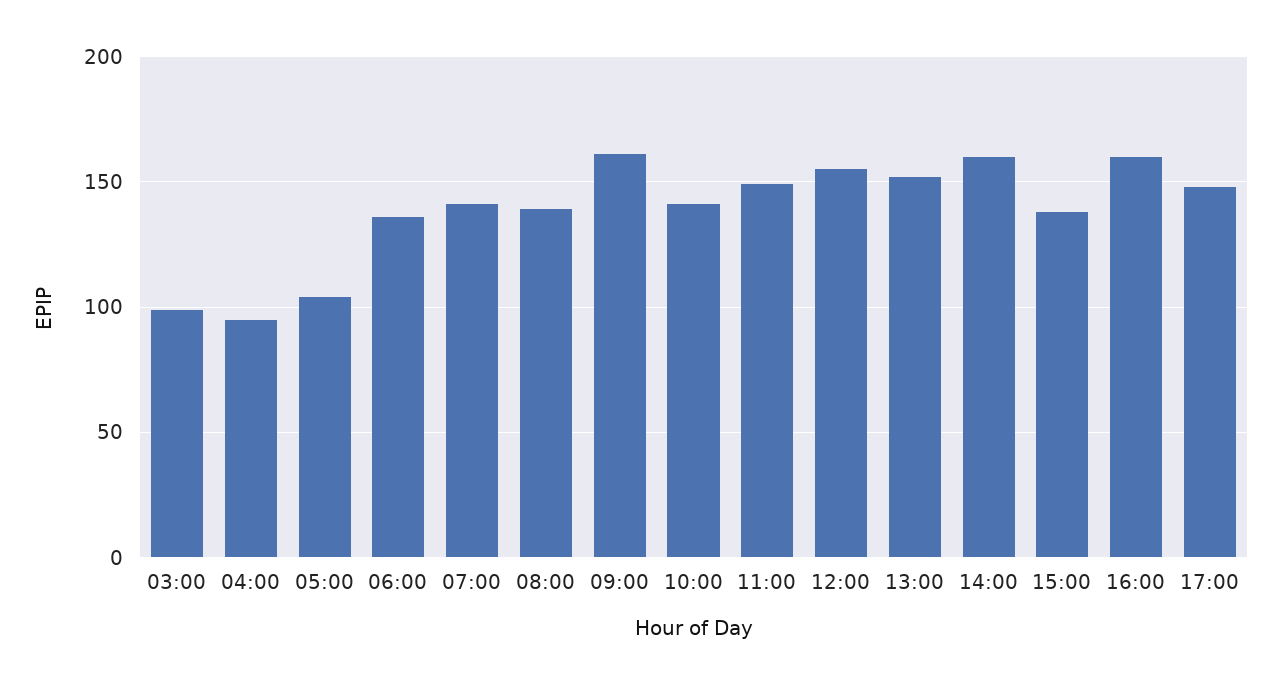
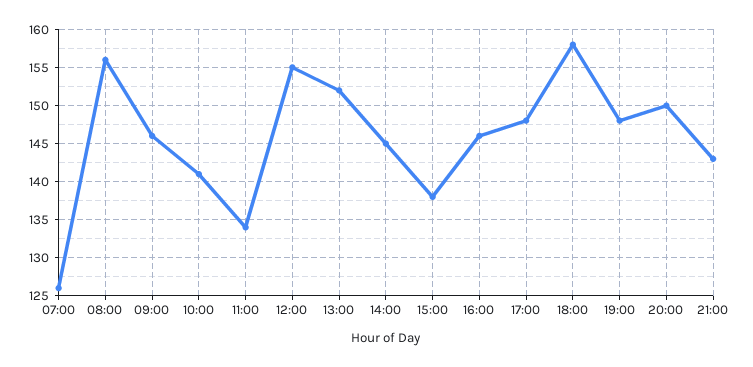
03:00: 100 -> none
04:00: 95 -> none
05:00: 105 -> none
06:00: 135 -> none
07:00: 140 -> 126
08:00: 140 -> 156
09:00: 160 -> 146
11:00: 150 -> 134
14:00: 160 -> 145
16:00: 160 -> 146
18:00: none -> 158
19:00: none -> 148
20:00: none -> 150
21:00: none -> 143

